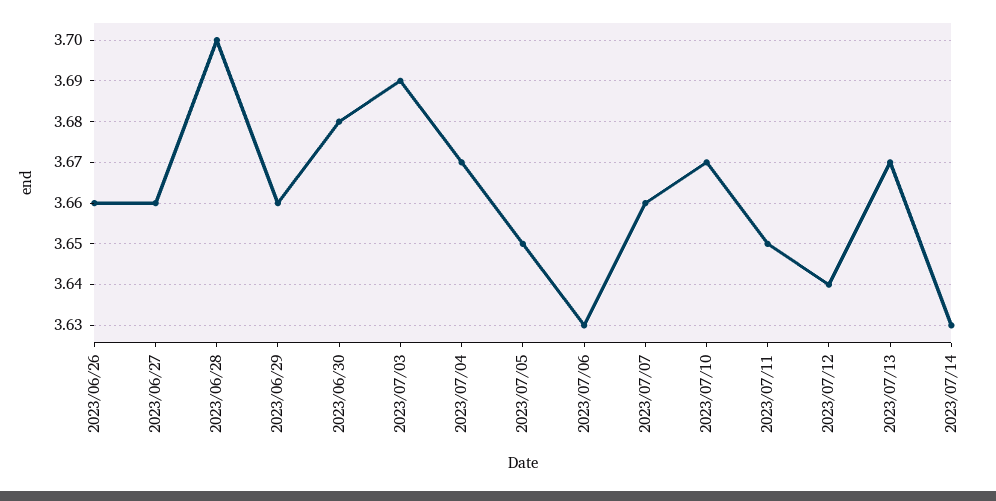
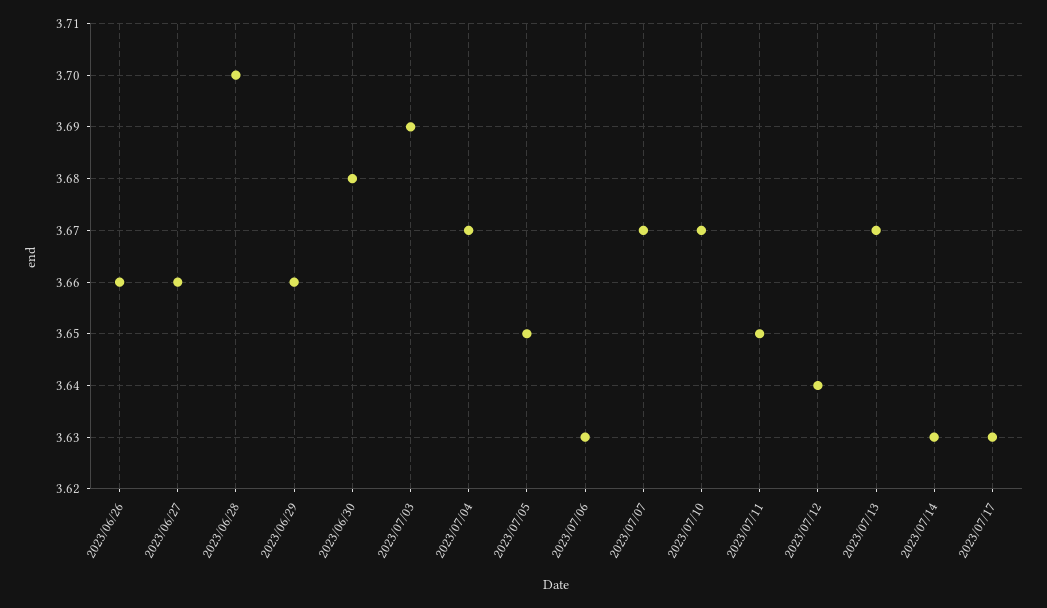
2023/07/07: 3.66 -> 3.67
2023/07/17: none -> 3.63

